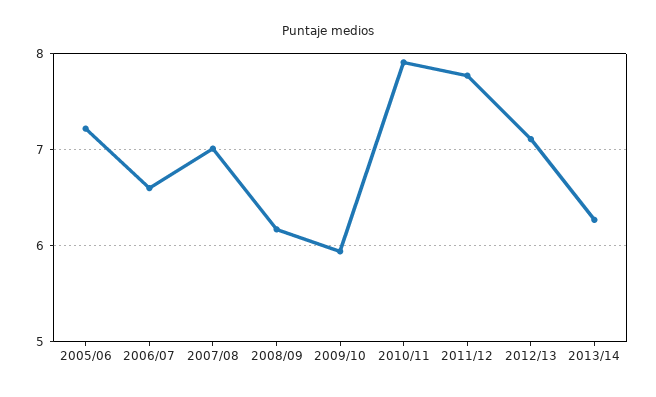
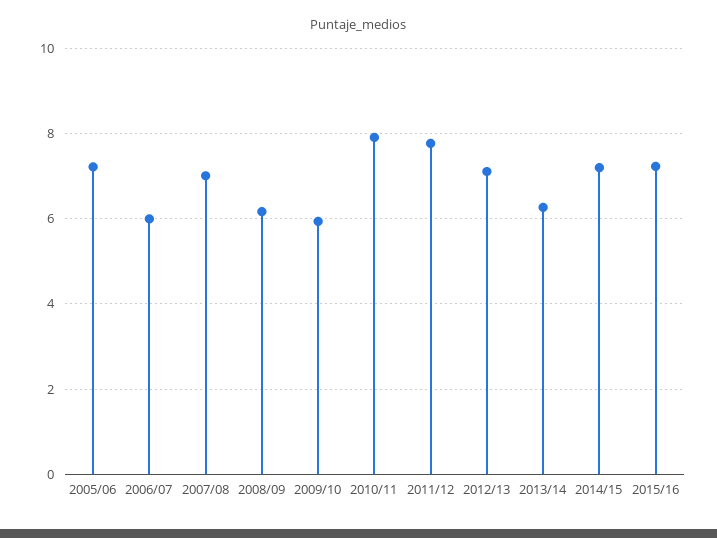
2006/07: 6.6 -> 6
2014/15: none -> 7.2
2015/16: none -> 7.2

